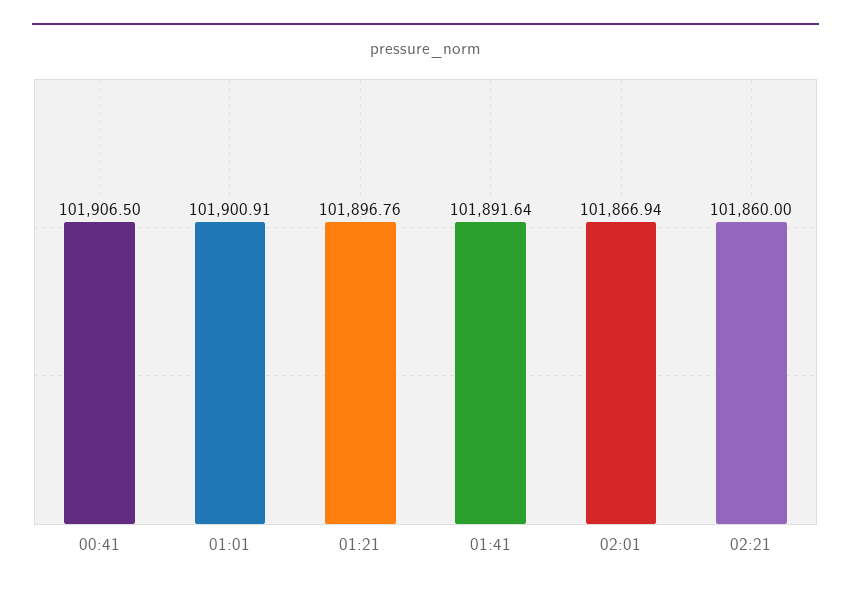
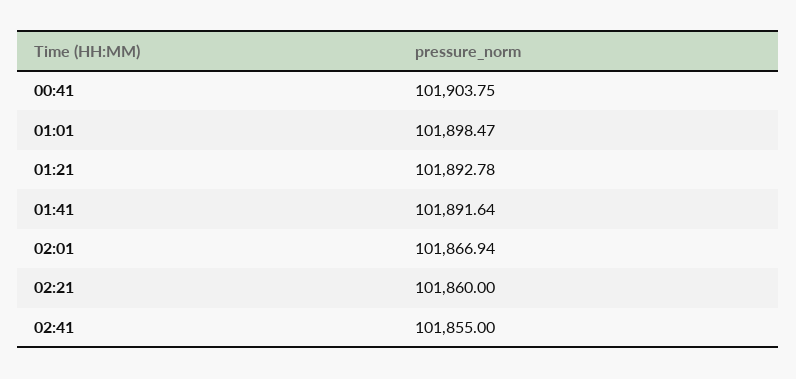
00:41: 101906.5 -> 101903.75
01:01: 101900.91 -> 101898.47
01:21: 101896.76 -> 101892.78
02:41: none -> 101855

